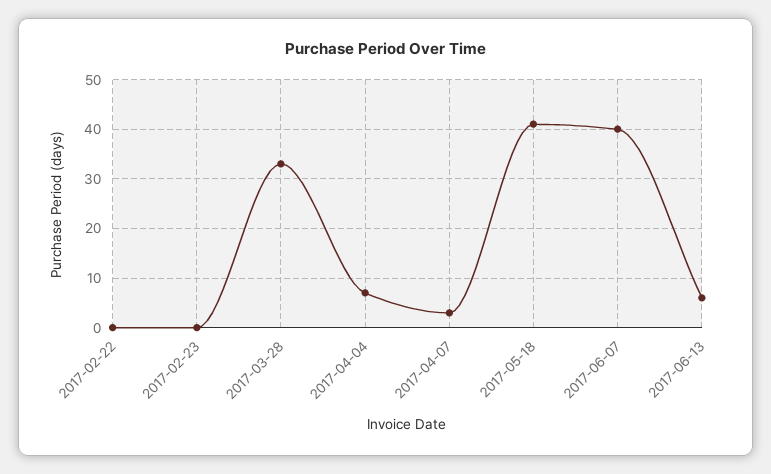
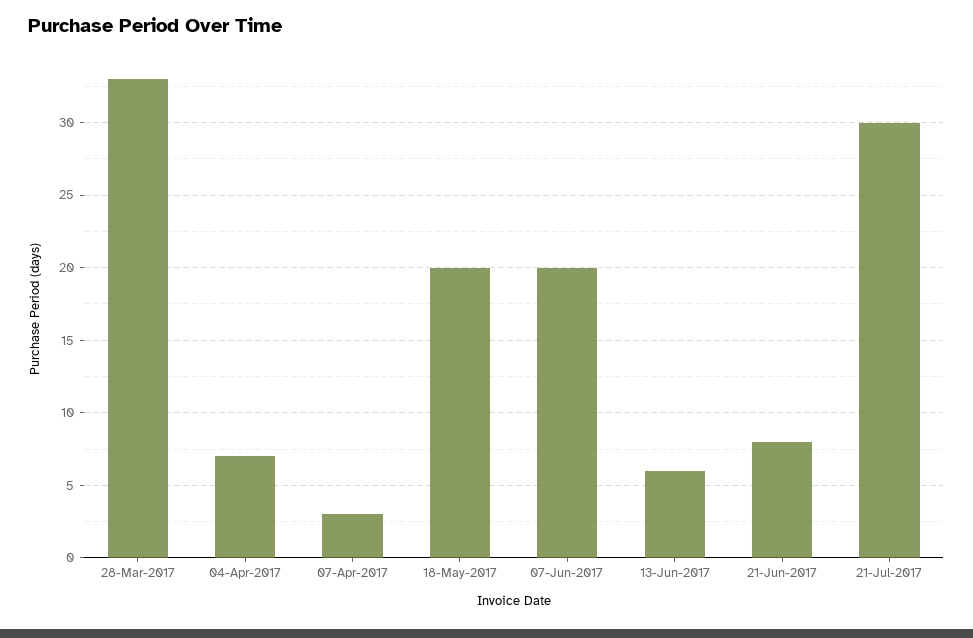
2017-02-22: 0 -> none
2017-02-23: 0 -> none
2017-05-18: 40 -> 20
2017-06-07: 40 -> 20
21-Jun-2017: none -> 8
21-Jul-2017: none -> 30

